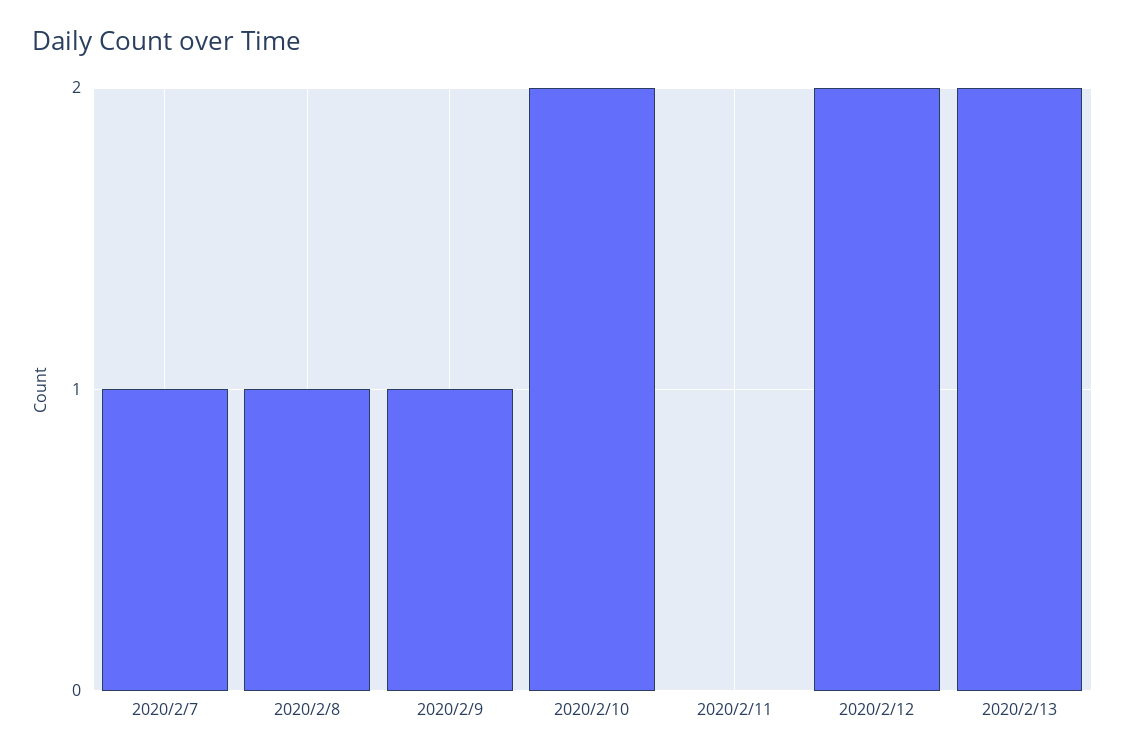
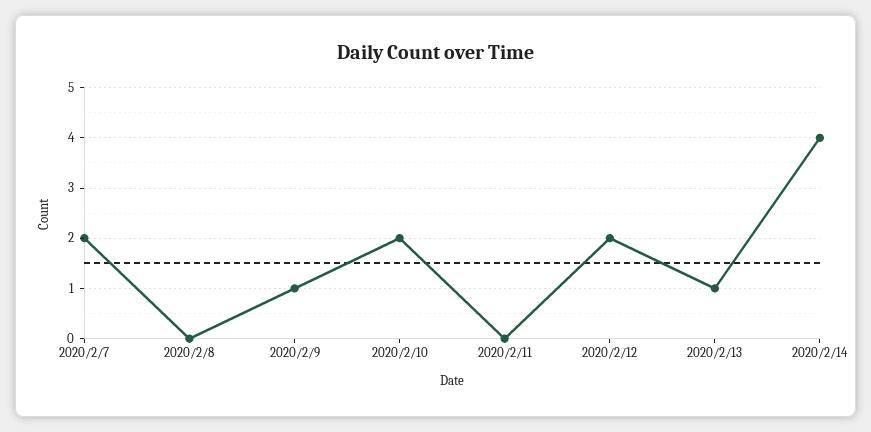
2020/2/7: 1 -> 2
2020/2/8: 1 -> 0
2020/2/13: 2 -> 1
2020/2/14: none -> 4

